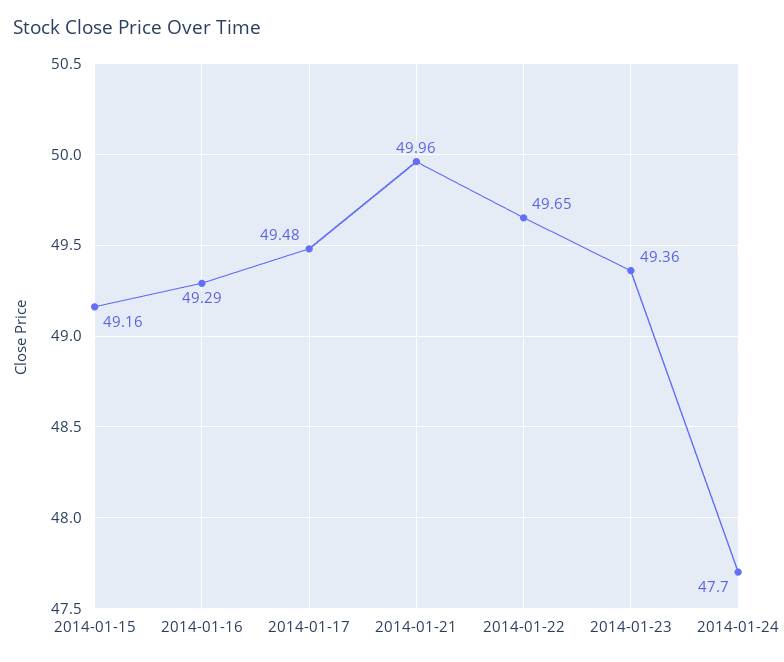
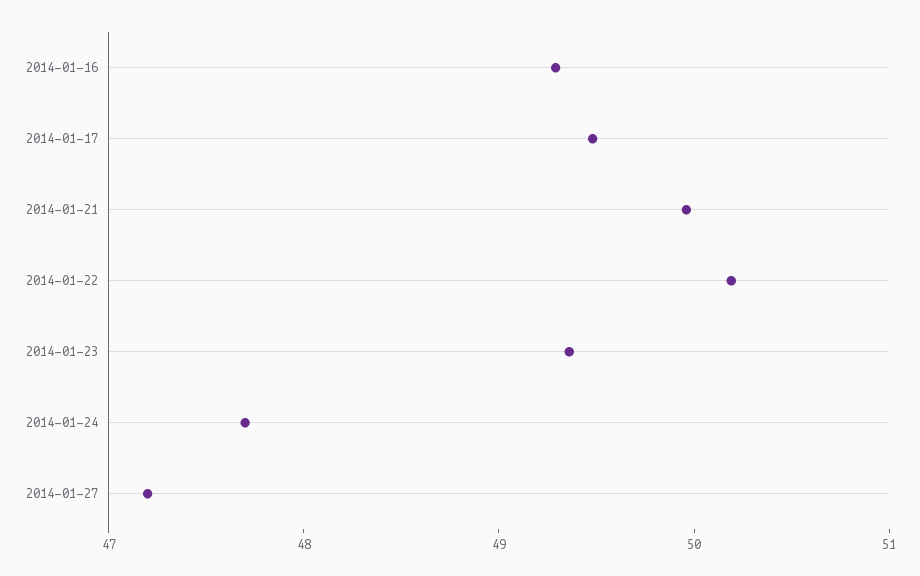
2014-01-15: 49.16 -> none
2014-01-22: 49.65 -> 50.2
2014-01-27: none -> 47.2

